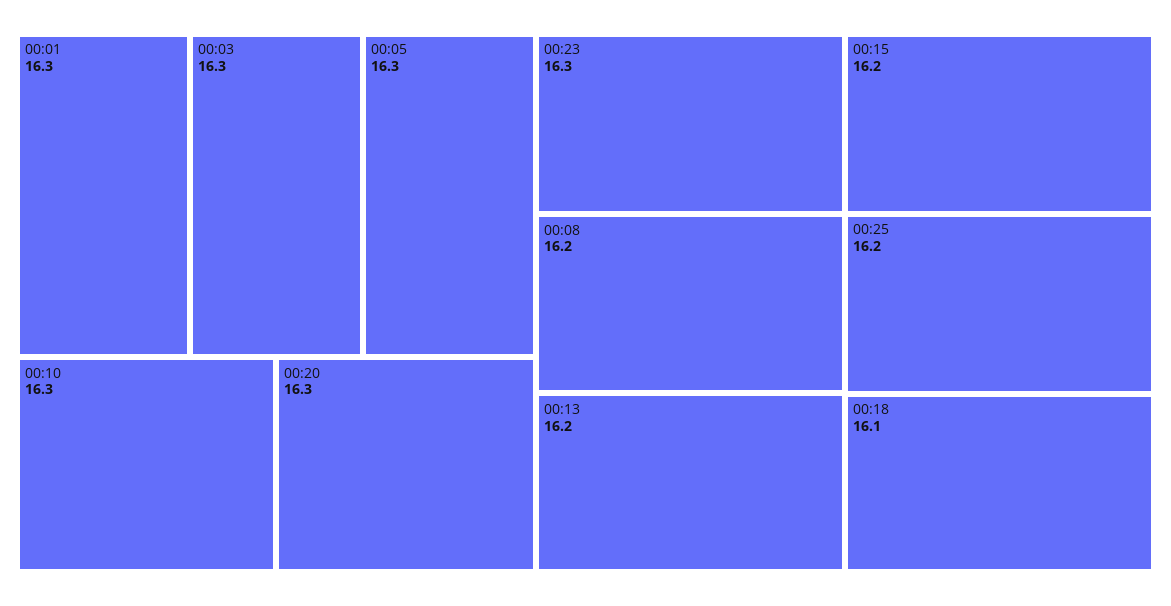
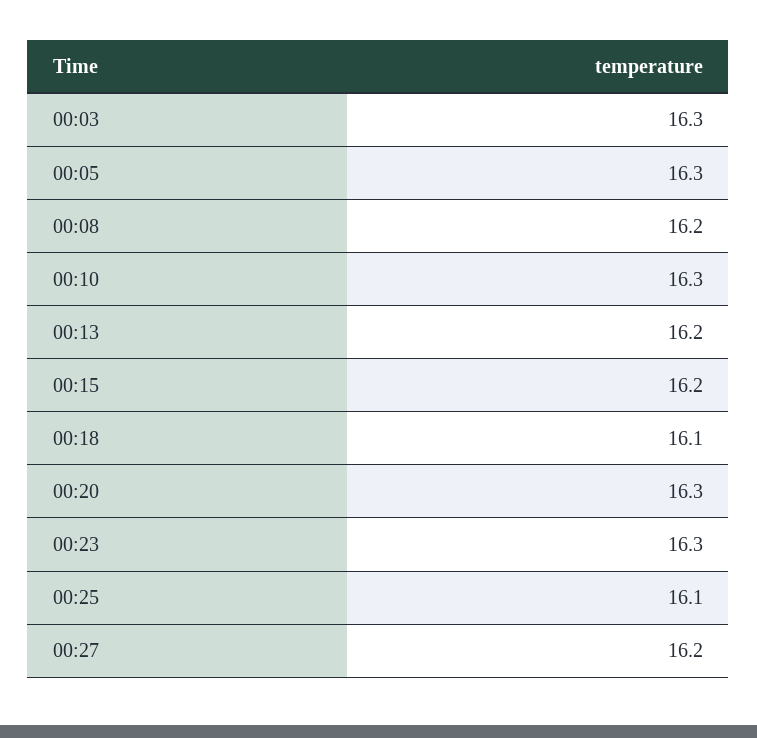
00:01: 16.3 -> none
00:25: 16.2 -> 16.1
00:27: none -> 16.2

